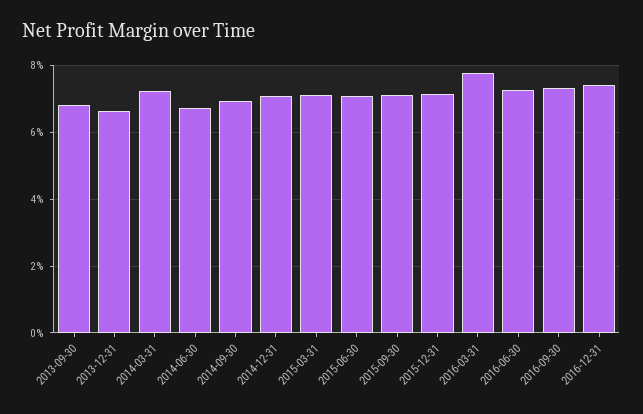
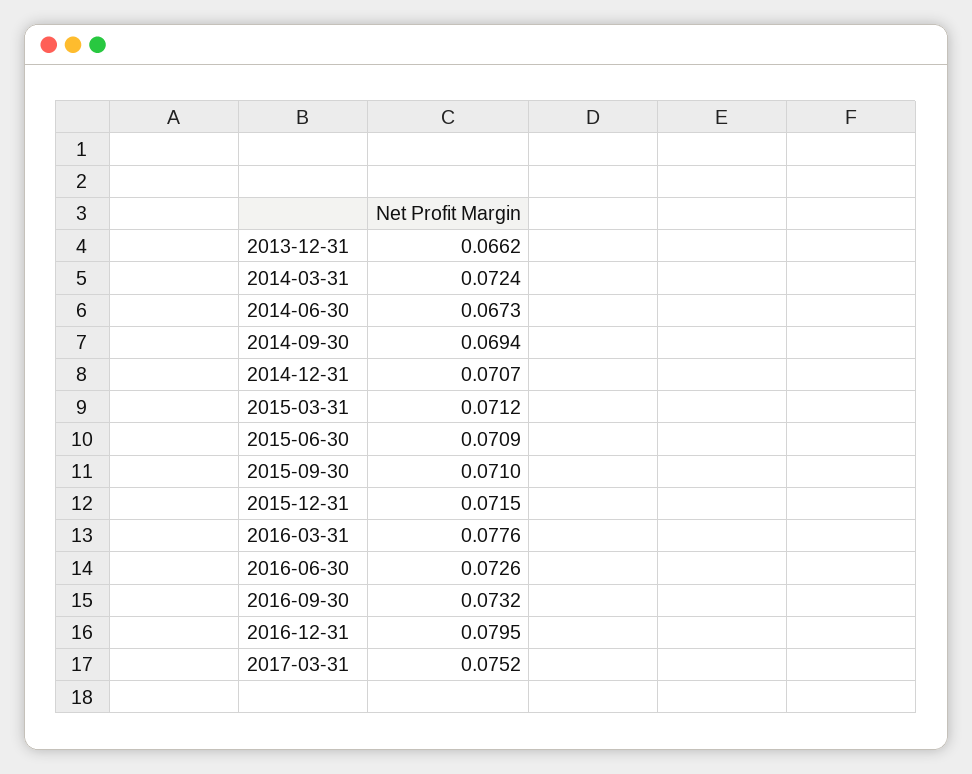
2013-09-30: 0.068 -> none
2016-12-31: 0.074 -> 0.0795
2017-03-31: none -> 0.0752

